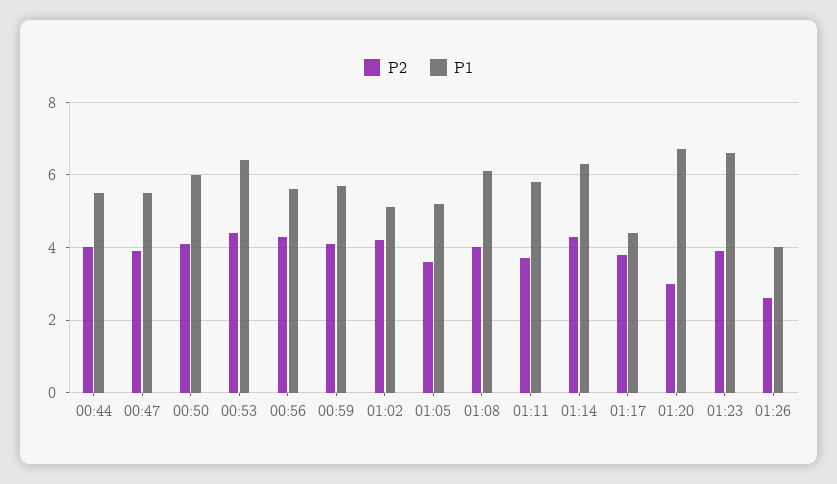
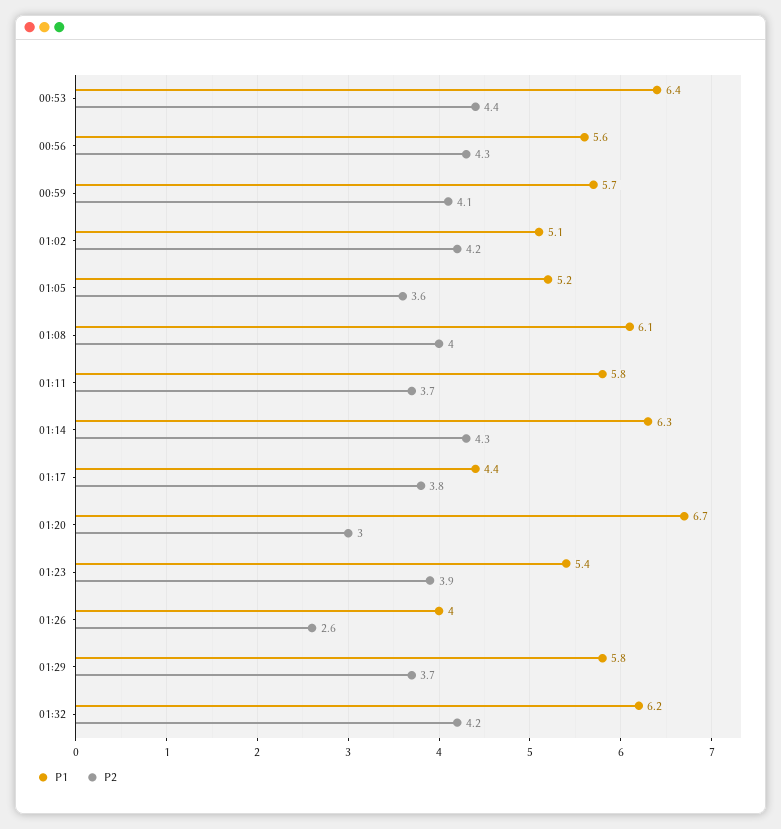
P2, 00:44: 4 -> none
P1, 00:44: 5.5 -> none
P2, 00:47: 4 -> none
P1, 00:47: 5.5 -> none
P2, 00:50: 4 -> none
P1, 00:50: 6 -> none
P1, 01:23: 6.5 -> 5.4
P1, 01:29: none -> 5.8
P2, 01:29: none -> 3.7
P1, 01:32: none -> 6.2
P2, 01:32: none -> 4.2

